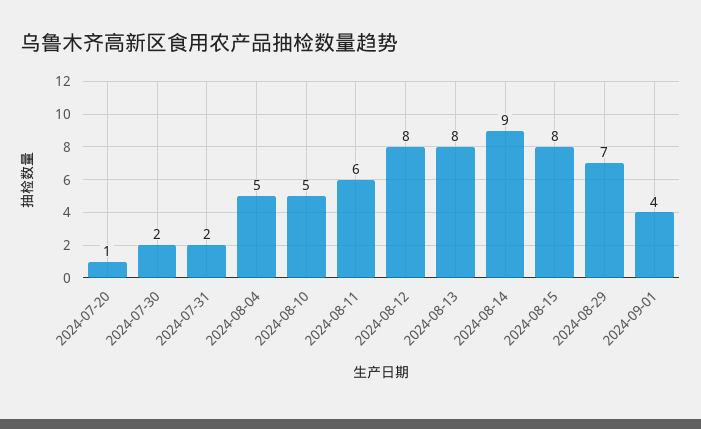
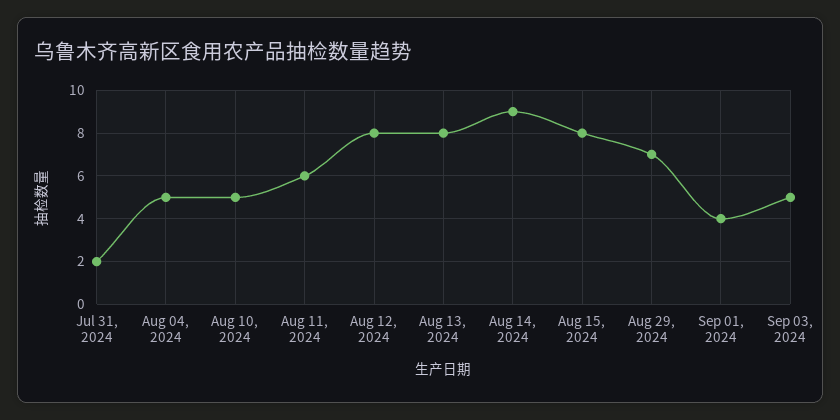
2024-07-20: 1 -> none
2024-07-30: 2 -> none
Sep 03, 2024: none -> 5

